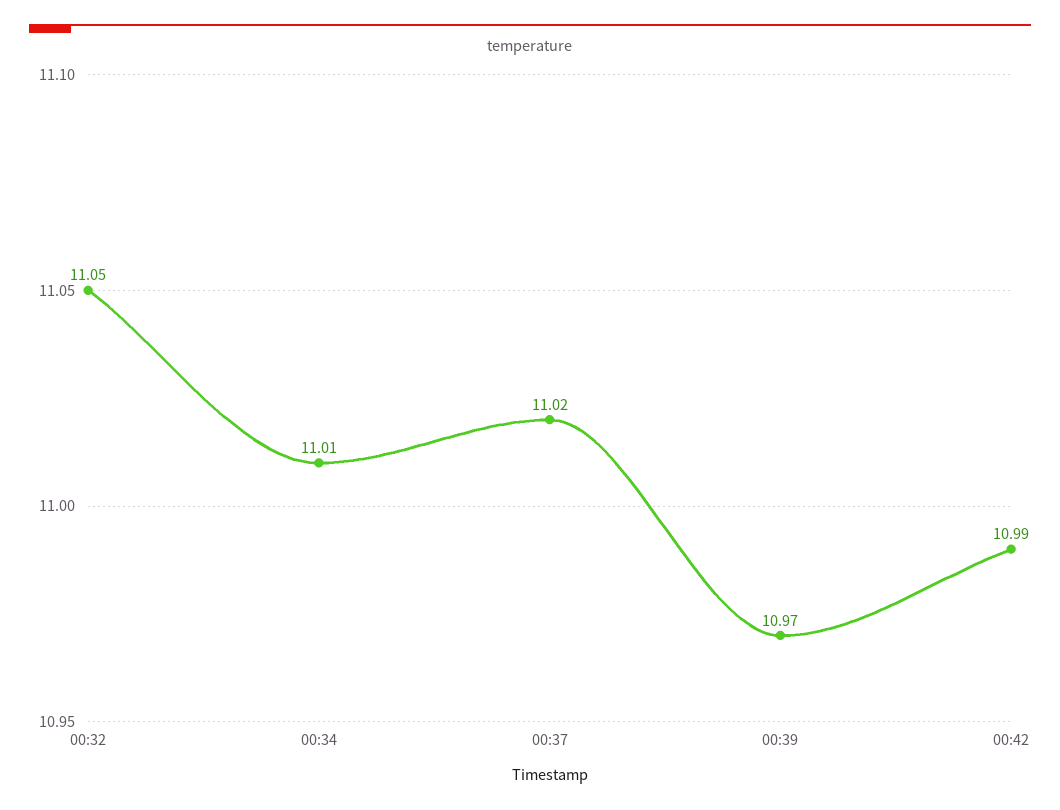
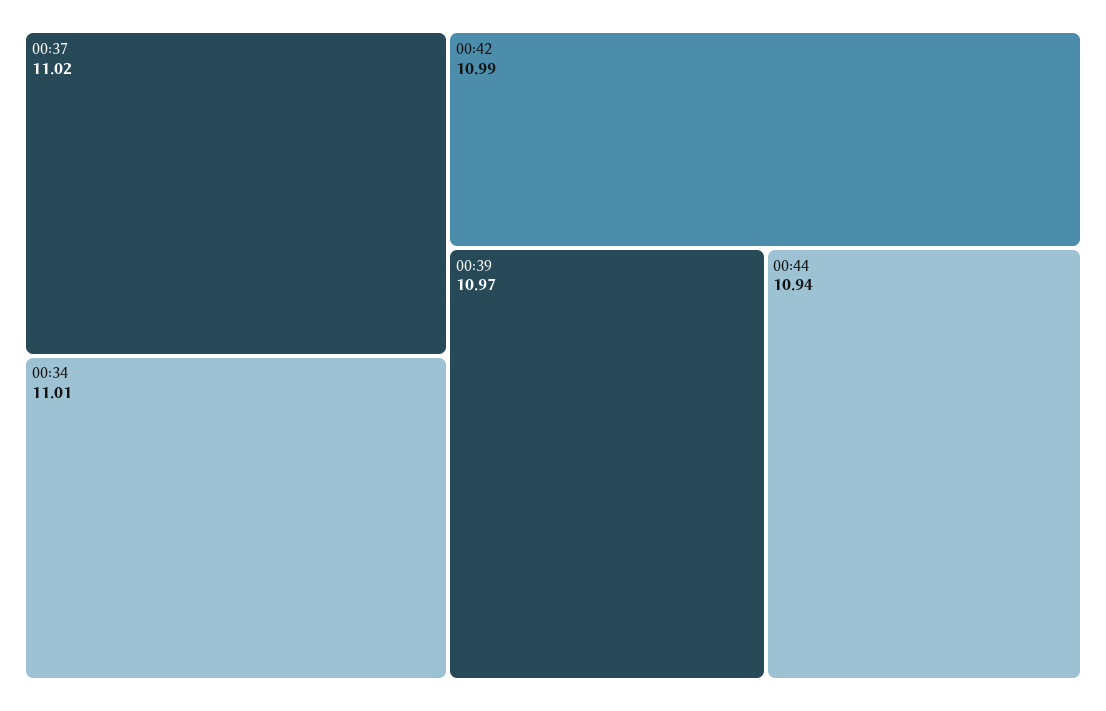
00:32: 11.05 -> none
00:44: none -> 10.94

